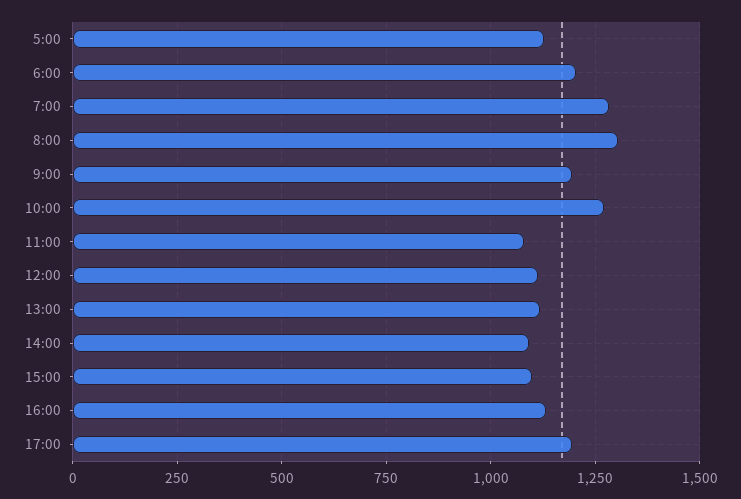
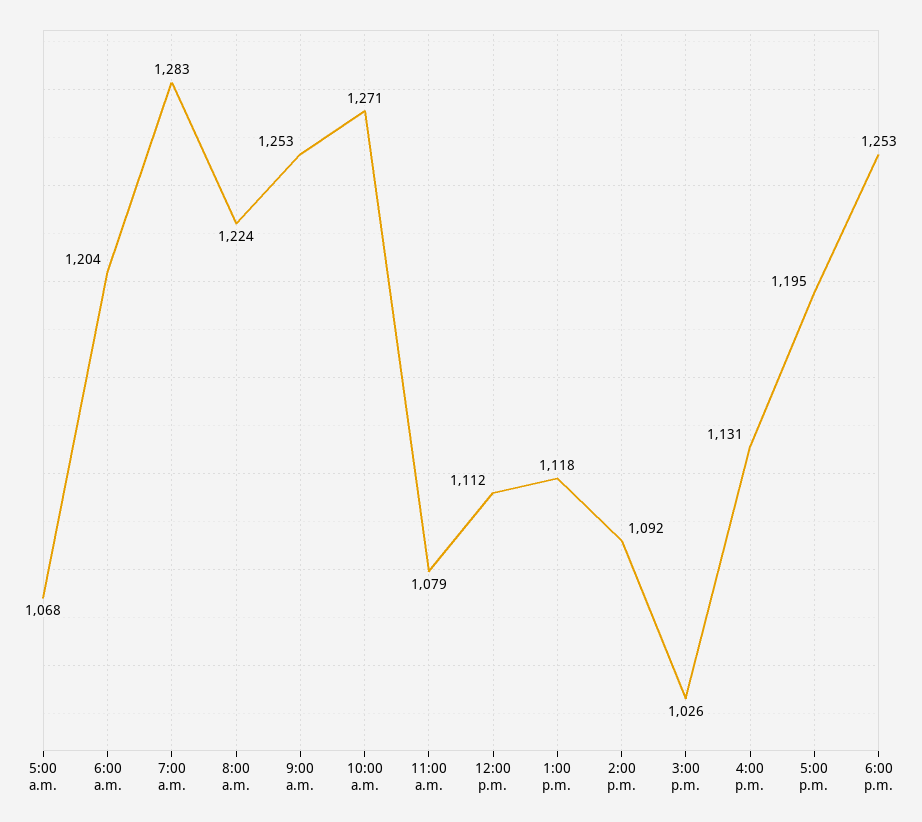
5:00: 1125 -> 1068
8:00: 1300 -> 1224
9:00: 1200 -> 1253
15:00: 1100 -> 1026
6:00 p.m.: none -> 1253

